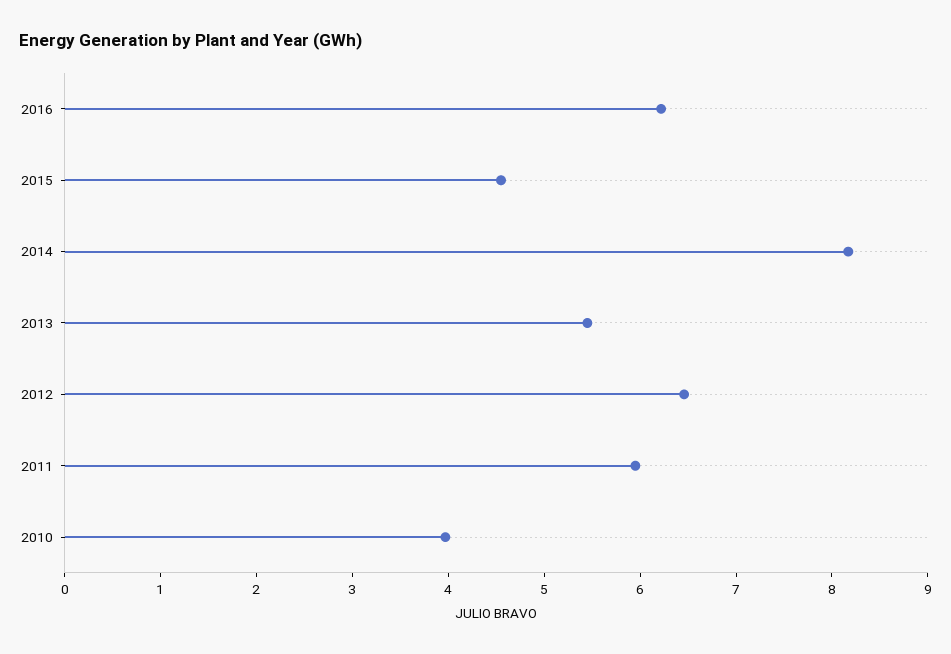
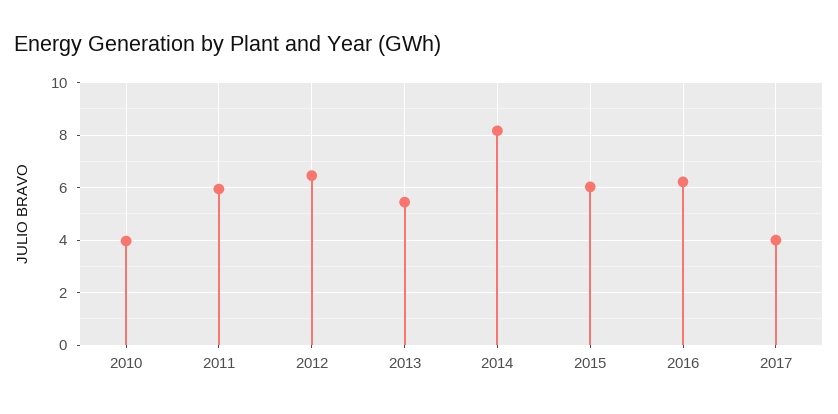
2015: 4.6 -> 6
2017: none -> 4

